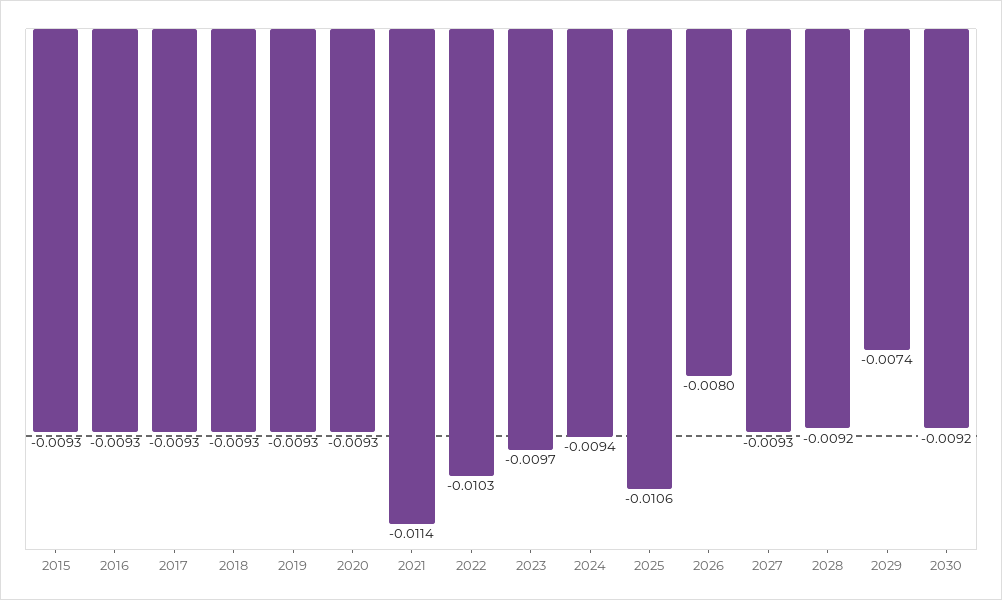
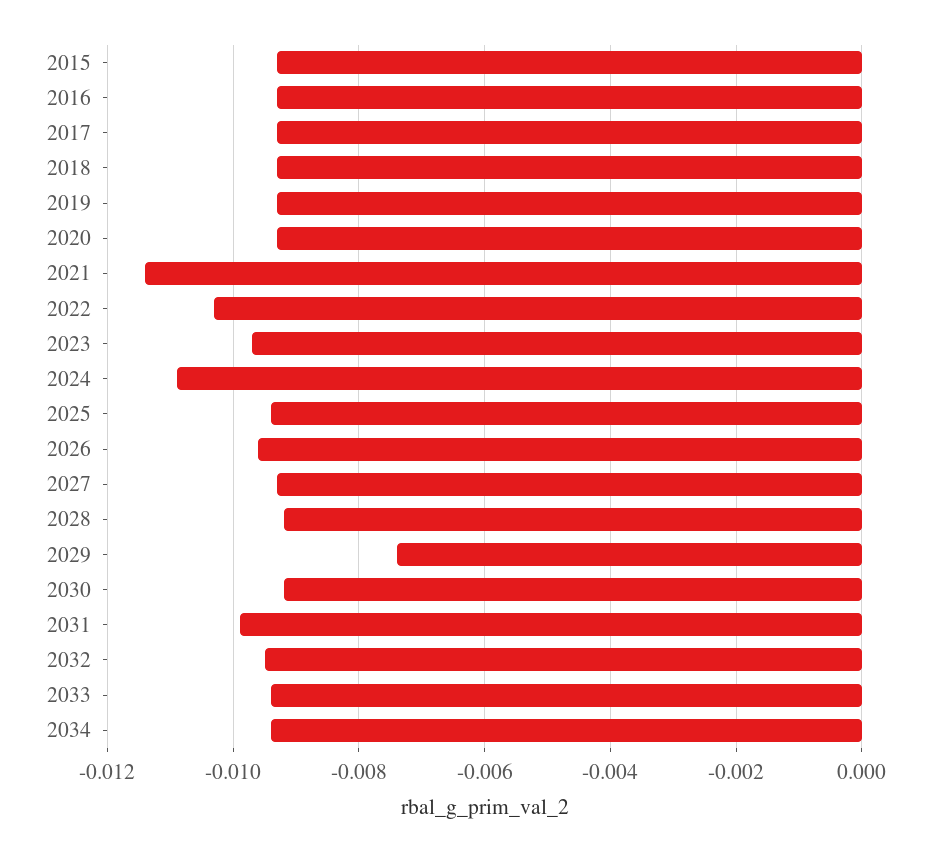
2024: -0.0094 -> -0.011
2025: -0.0106 -> -0.0095
2026: -0.008 -> -0.0095
2031: none -> -0.01
2032: none -> -0.0095
2033: none -> -0.0095
2034: none -> -0.0095

